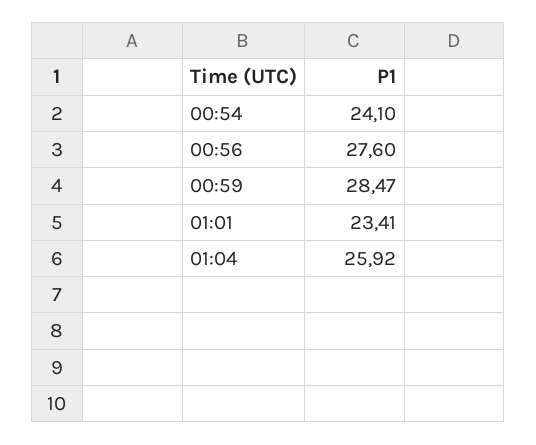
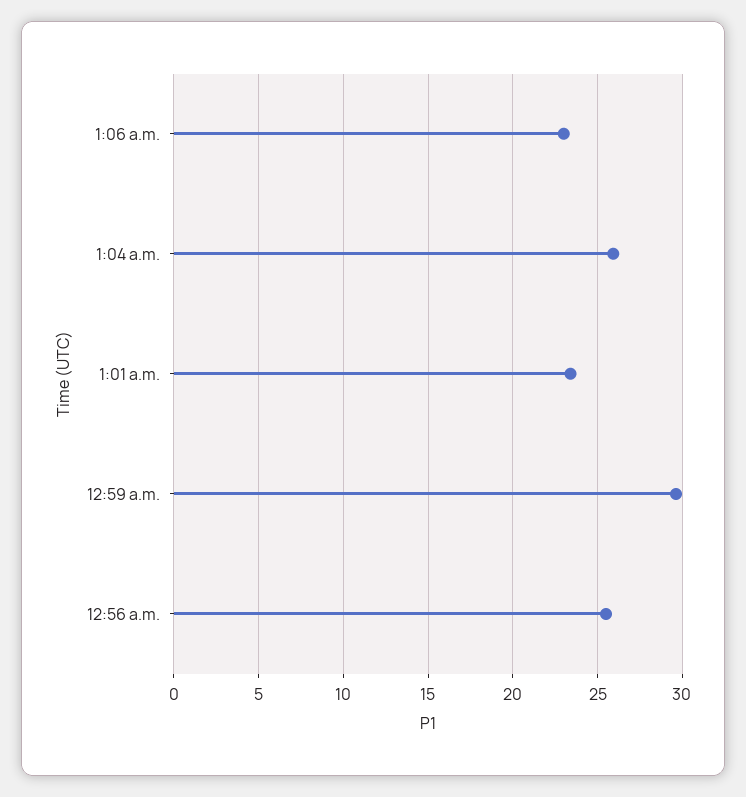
00:54: 24.1 -> none
00:56: 27.6 -> 25.5
00:59: 28.47 -> 29.5
1:06 a.m.: none -> 23

